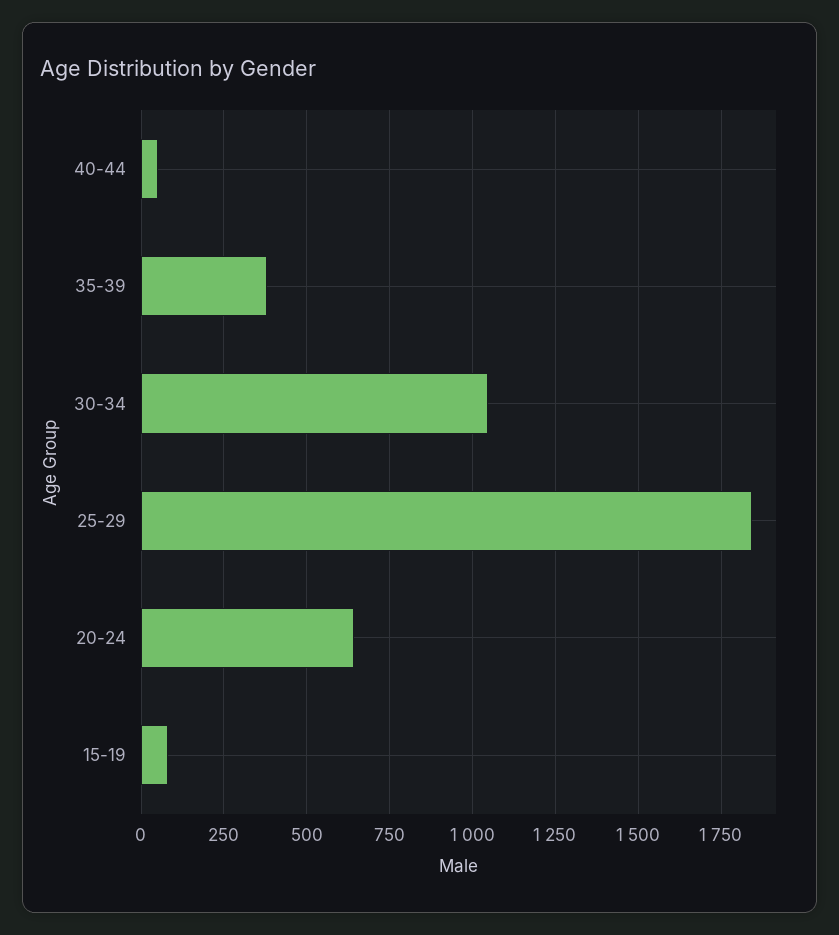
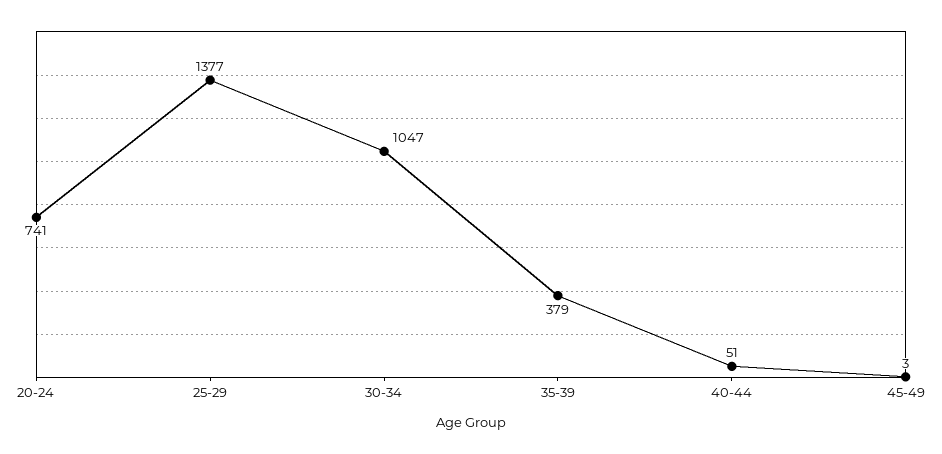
25-29: 1850 -> 1377
20-24: 650 -> 741
15-19: 75 -> none
45-49: none -> 3

